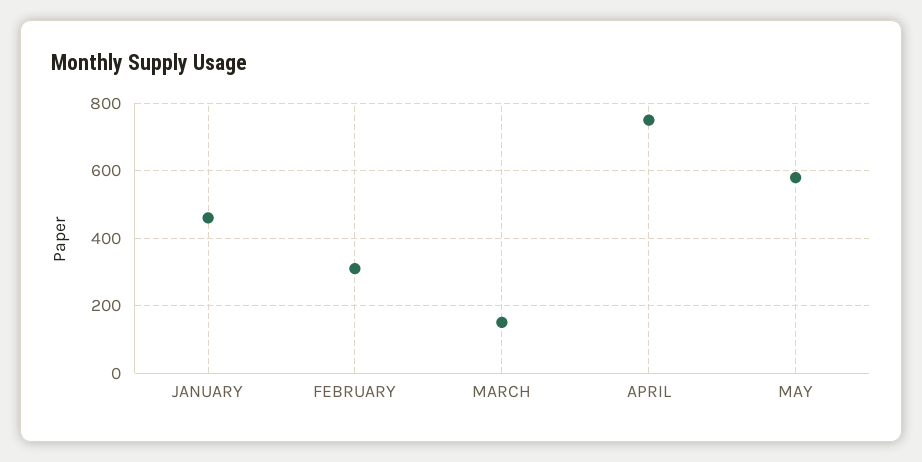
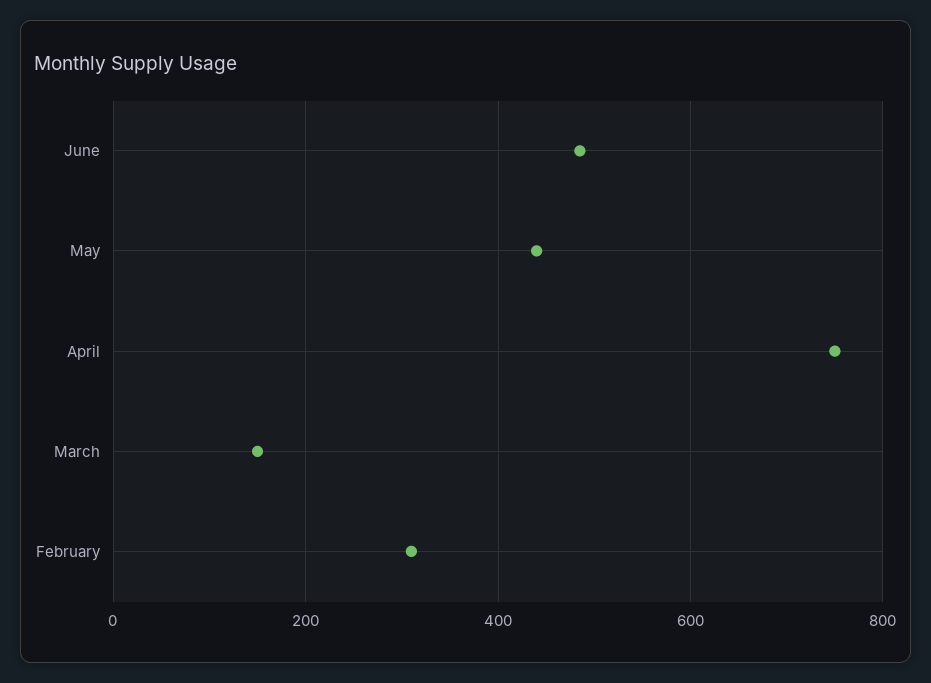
JANUARY: 460 -> none
MAY: 580 -> 440
June: none -> 480

